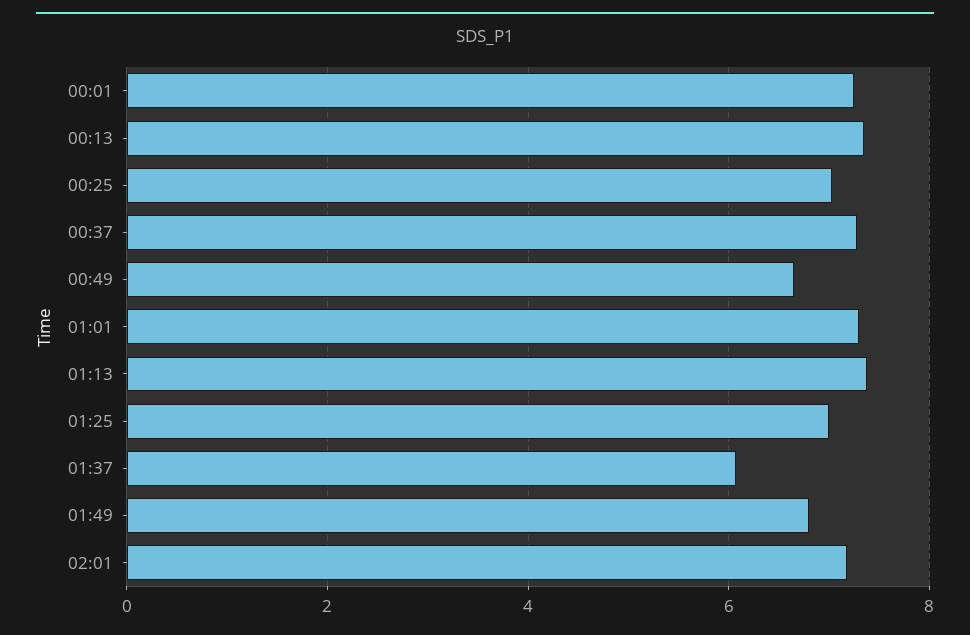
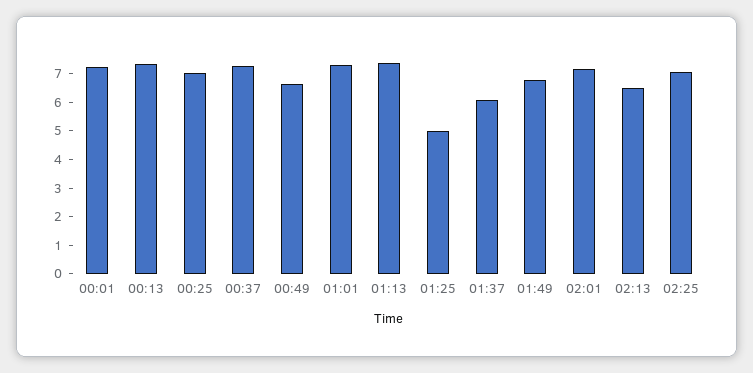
01:25: 7 -> 5
02:13: none -> 6.5
02:25: none -> 7

